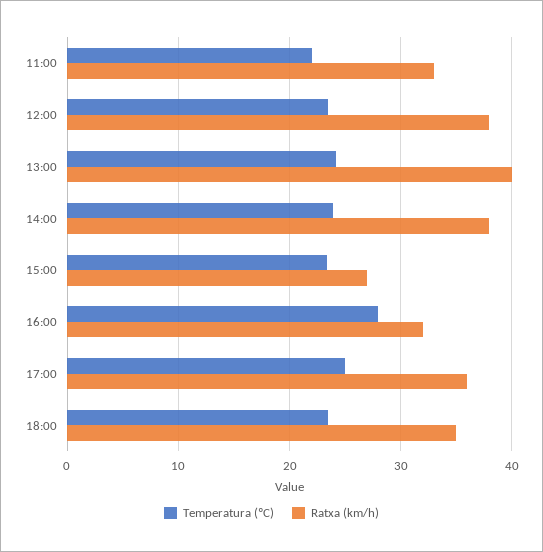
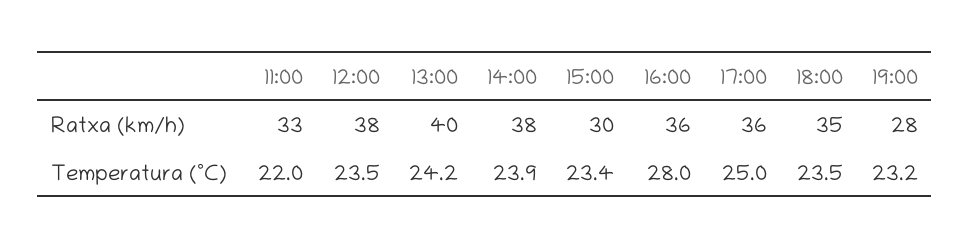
Ratxa (km/h), 15:00: 27 -> 30
Ratxa (km/h), 16:00: 32 -> 36
Ratxa (km/h), 19:00: none -> 28
Temperatura (ºC), 19:00: none -> 23.2

